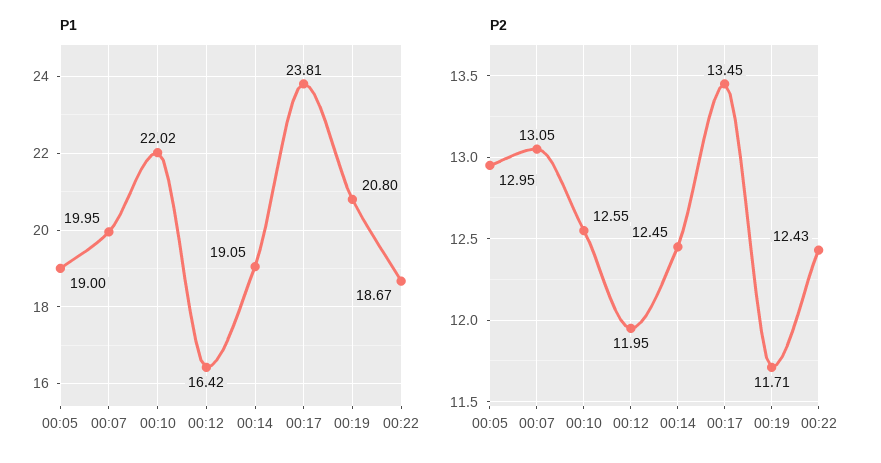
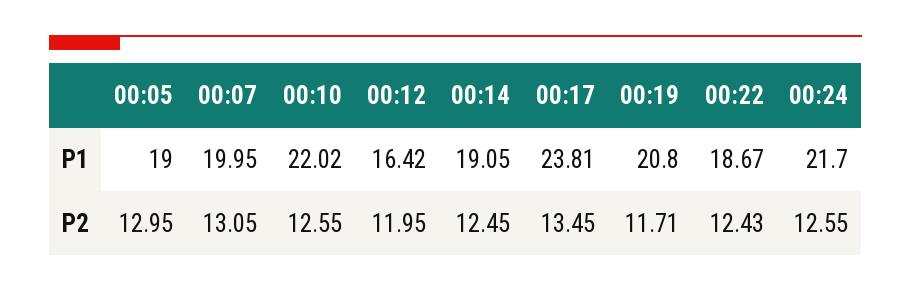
P1, 00:24: none -> 21.7
P2, 00:24: none -> 12.55

